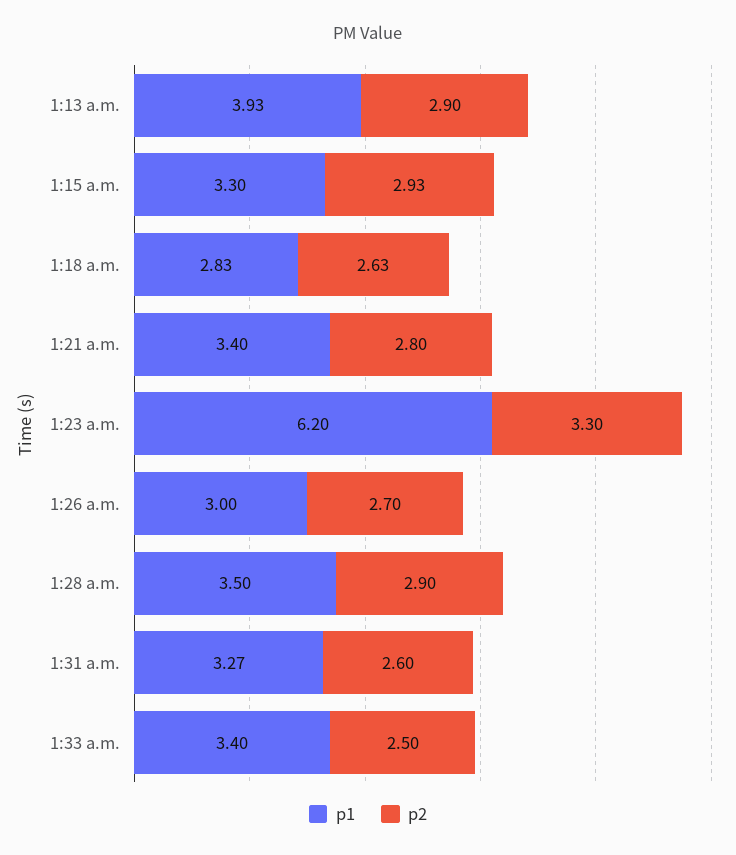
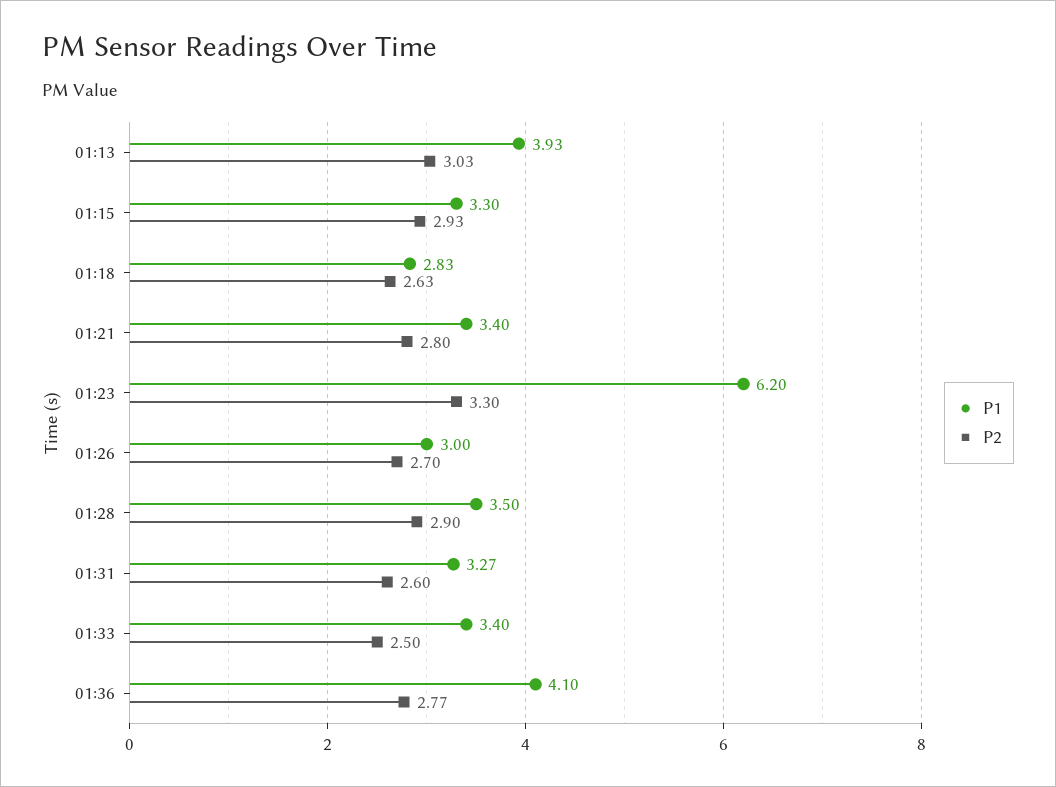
p2, 1:13 a.m.: 2.9 -> 3.03
p1, 01:36: none -> 4.1
p2, 01:36: none -> 2.77

